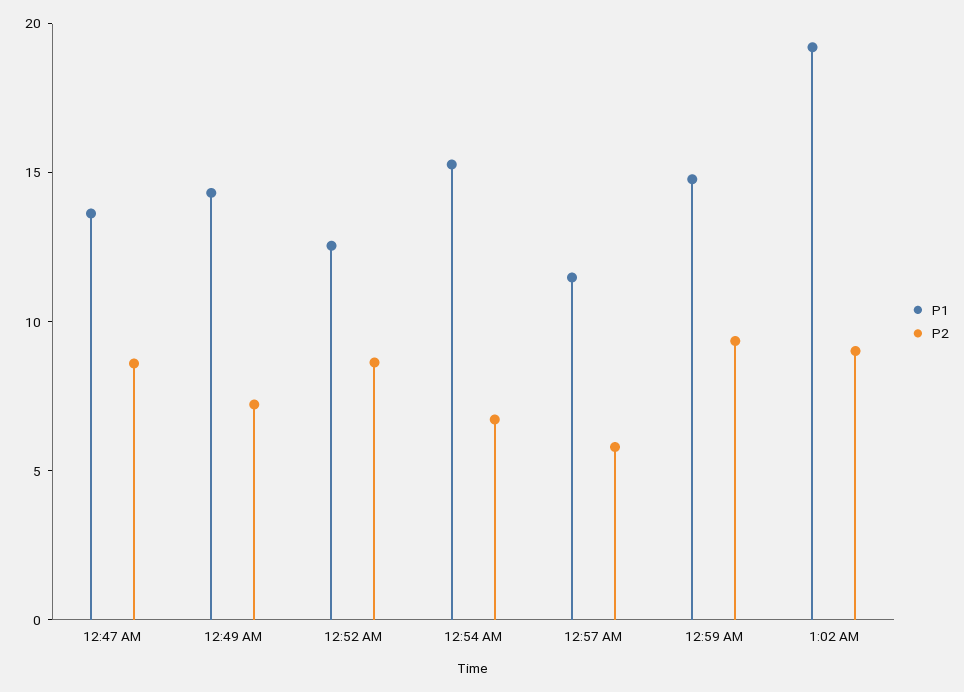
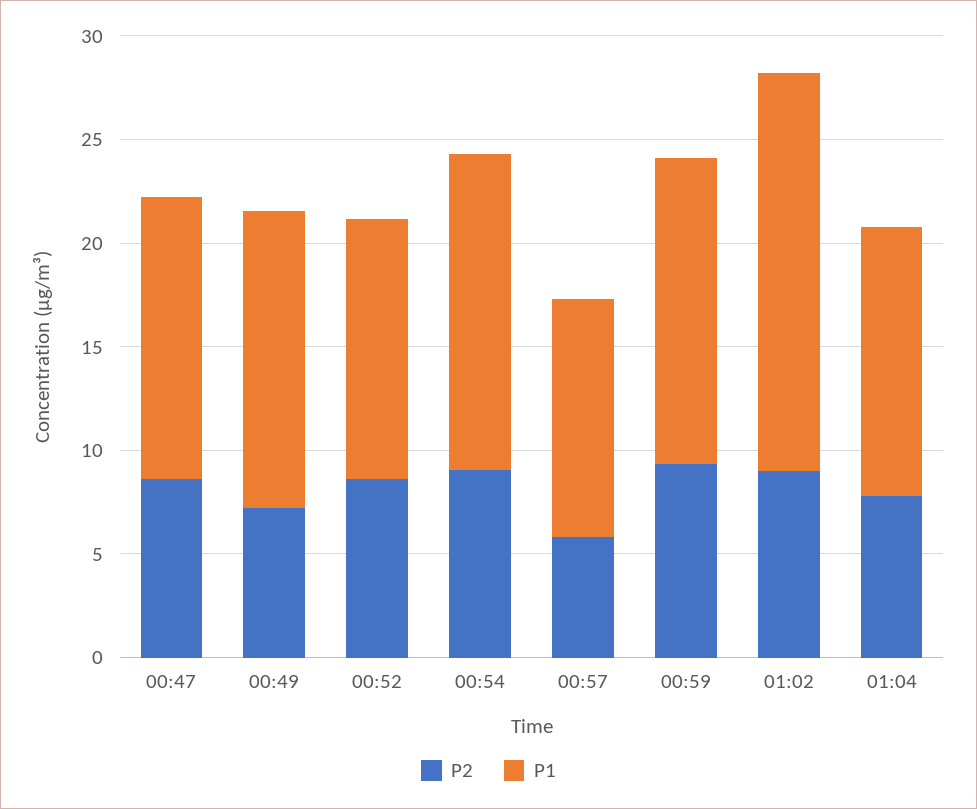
P2, 12:54 AM: 7 -> 9
P2, 01:04: none -> 8
P1, 01:04: none -> 13

